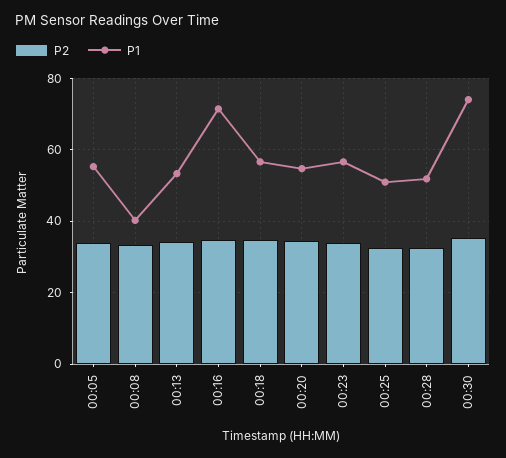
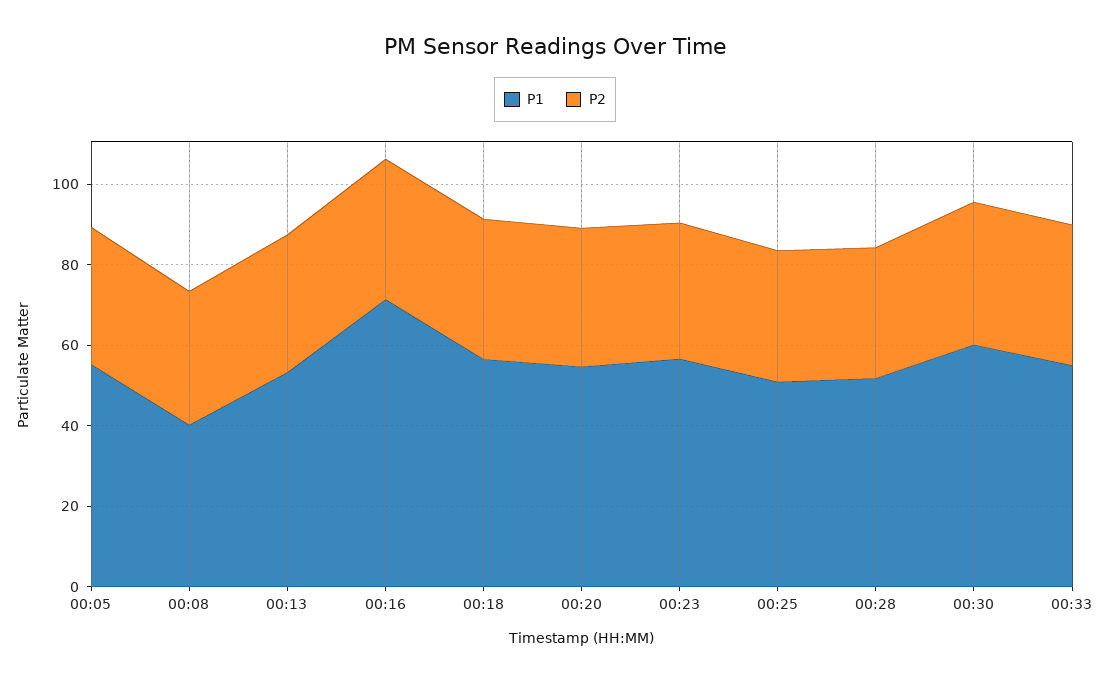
P1, 00:30: 74 -> 60
P1, 00:33: none -> 55
P2, 00:33: none -> 35

